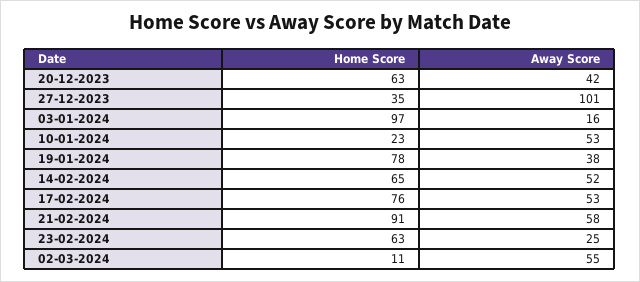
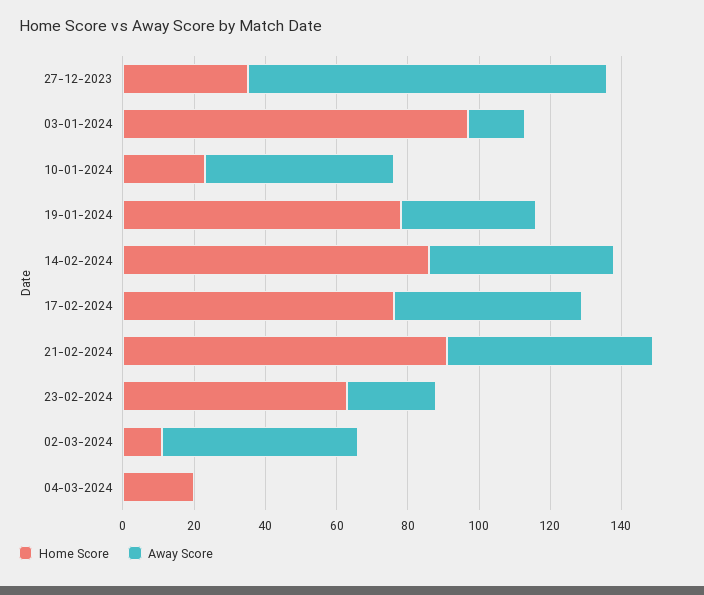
Home Score, 20-12-2023: 63 -> none
Away Score, 20-12-2023: 42 -> none
Home Score, 14-02-2024: 65 -> 85
Home Score, 04-03-2024: none -> 20
Away Score, 04-03-2024: none -> 0

